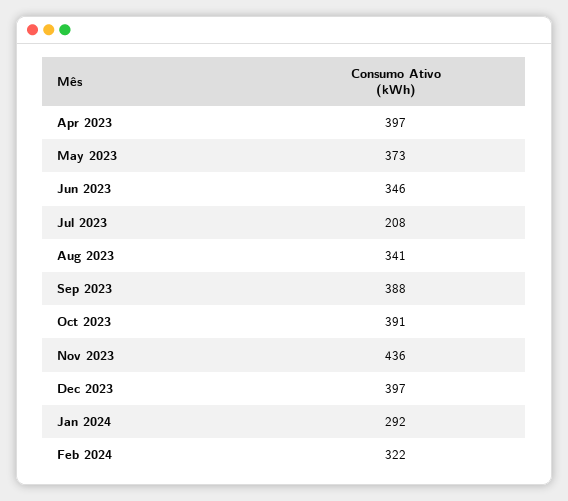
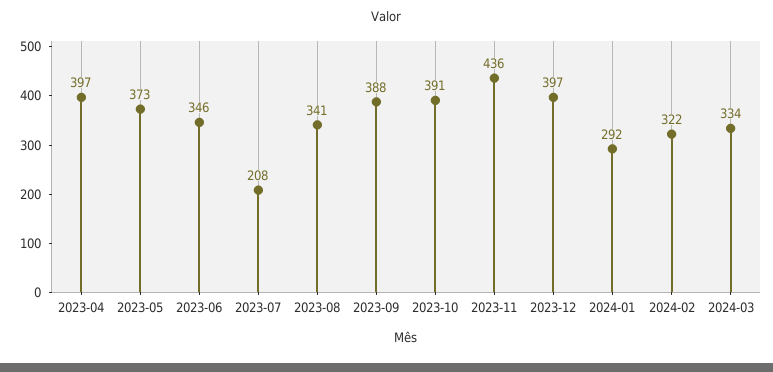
2024-03: none -> 334

